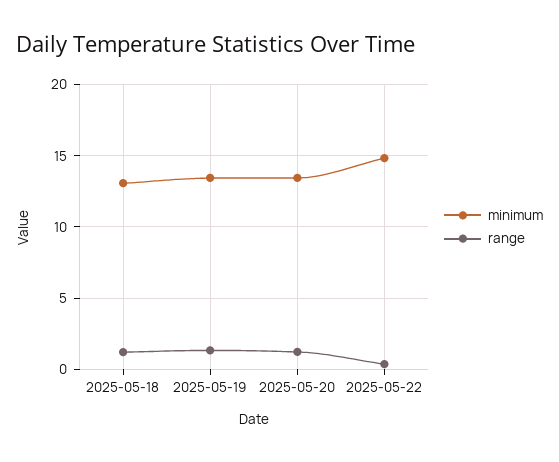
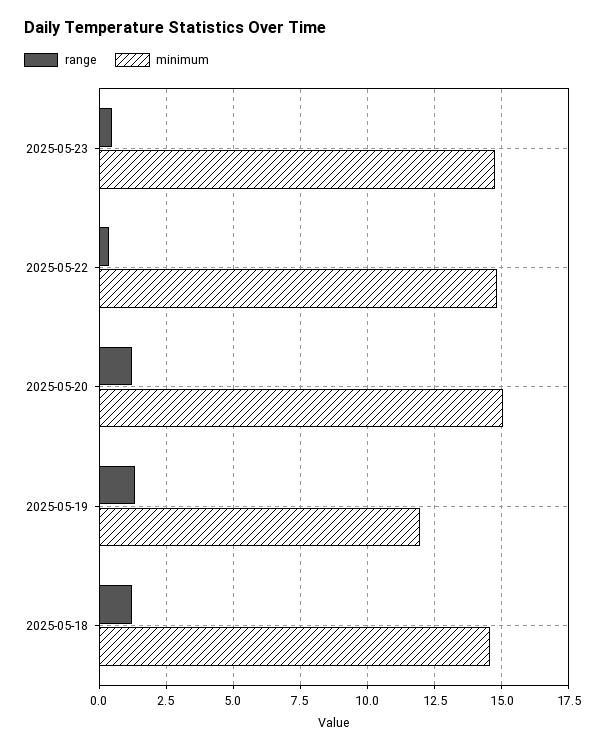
minimum, 2025-05-18: 13 -> 14.5
minimum, 2025-05-19: 13.5 -> 12
minimum, 2025-05-20: 13.5 -> 15
range, 2025-05-23: none -> 0.5
minimum, 2025-05-23: none -> 14.75

